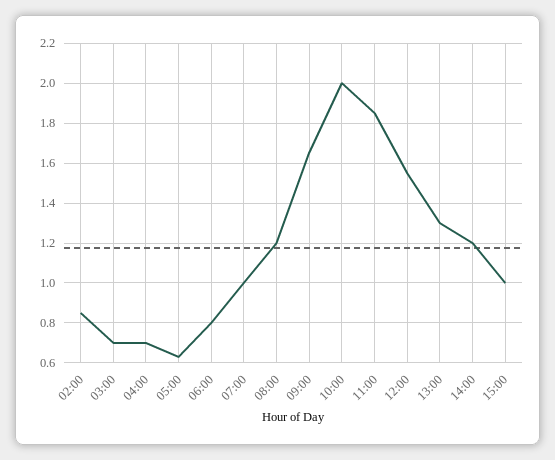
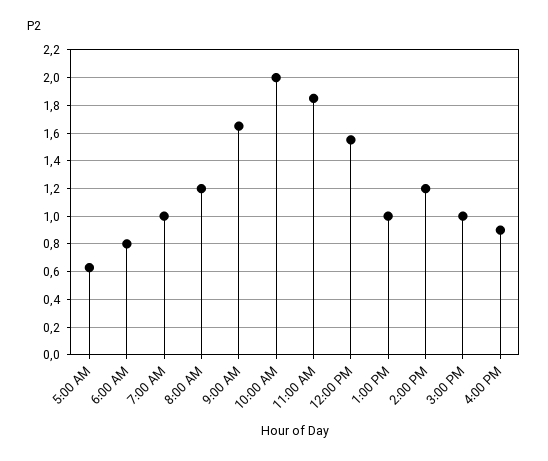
02:00: 0.85 -> none
03:00: 0.7 -> none
04:00: 0.7 -> none
13:00: 1.3 -> 1
4:00 PM: none -> 0.9

